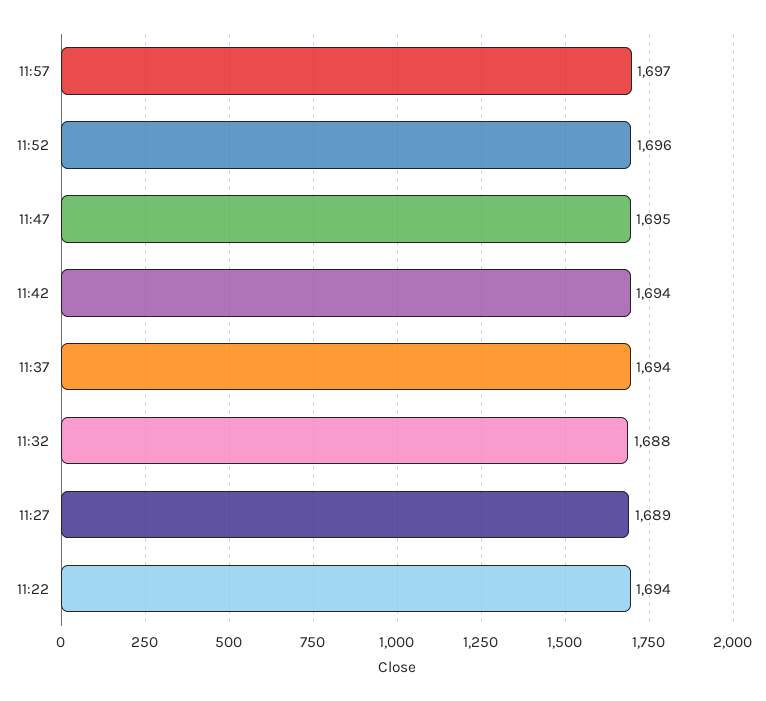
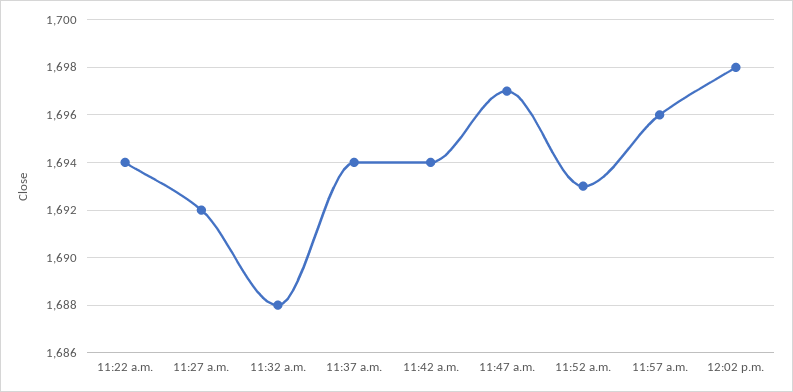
11:57: 1697 -> 1696
11:52: 1696 -> 1693
11:47: 1695 -> 1697
11:27: 1689 -> 1692
12:02 p.m.: none -> 1698

